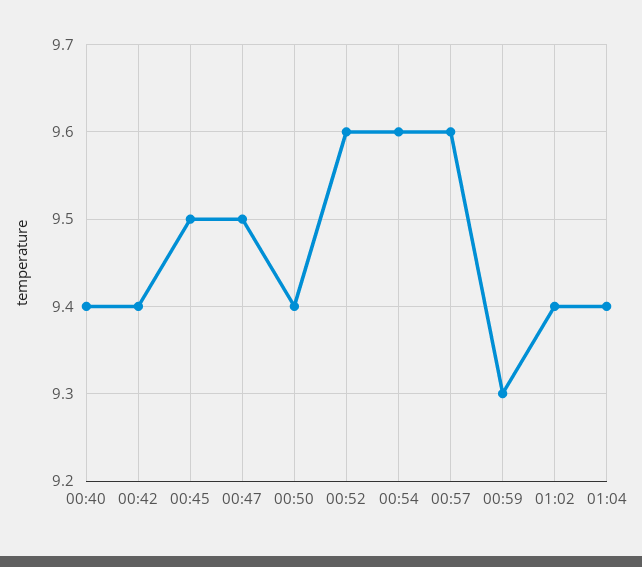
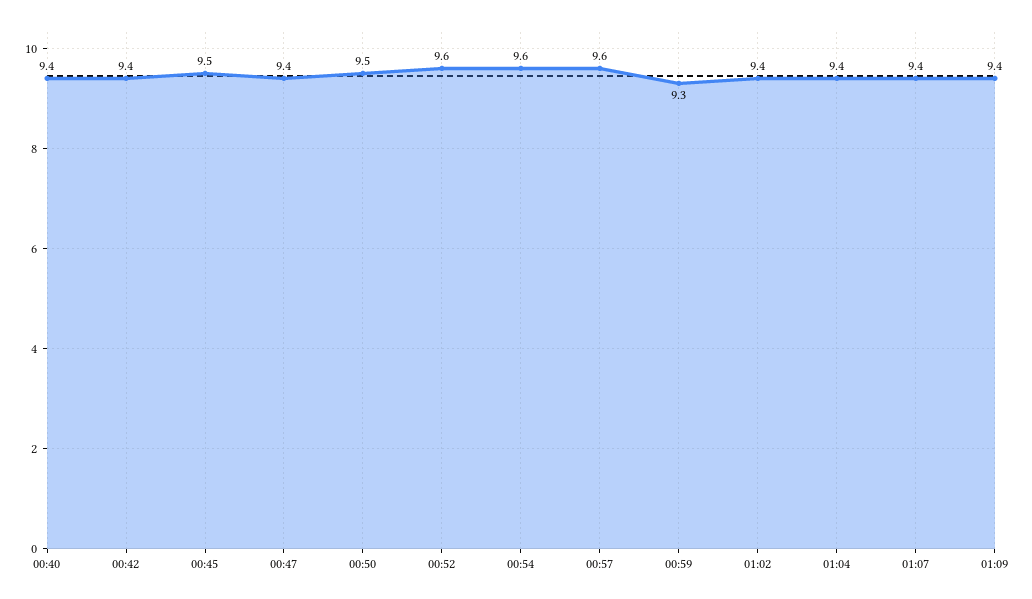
00:47: 9.5 -> 9.4
00:50: 9.4 -> 9.5
01:07: none -> 9.4
01:09: none -> 9.4

